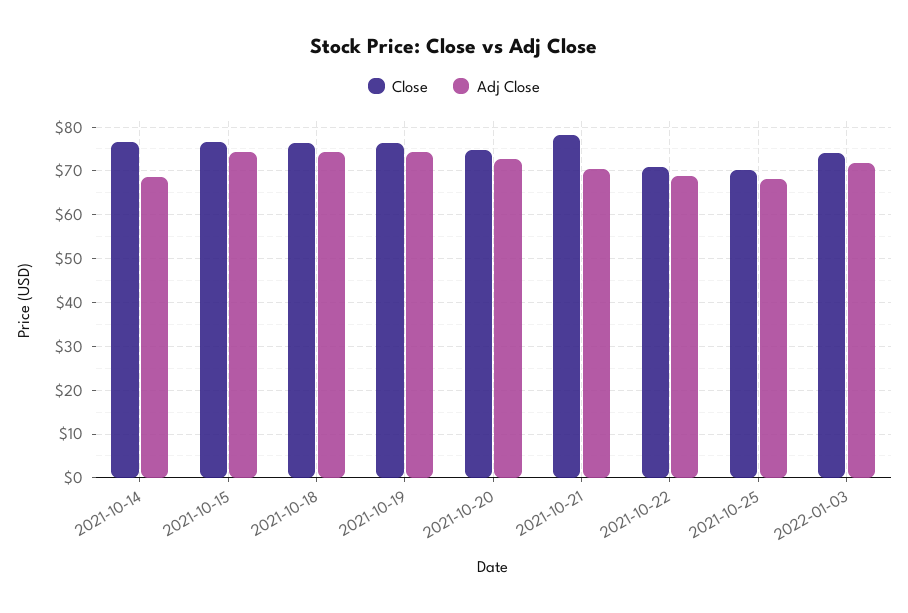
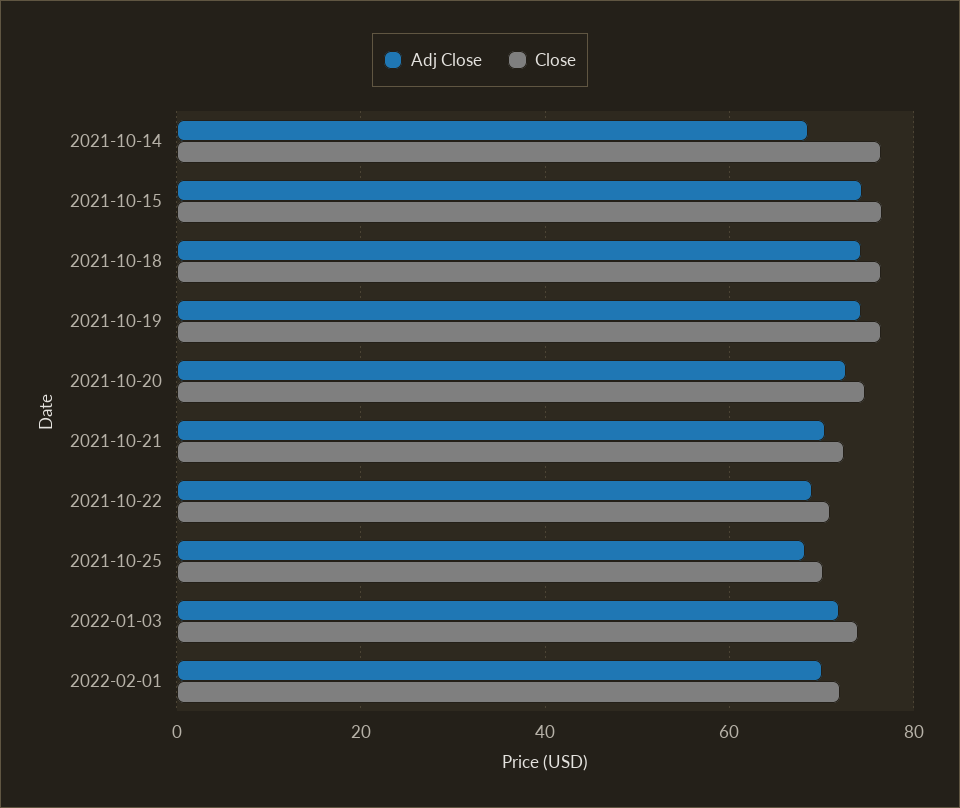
Close, 2021-10-21: 78 -> 72
Adj Close, 2022-02-01: none -> 70
Close, 2022-02-01: none -> 72

